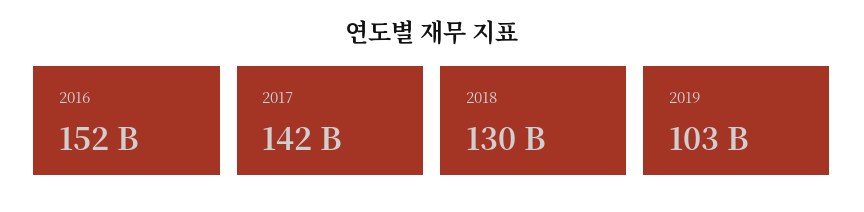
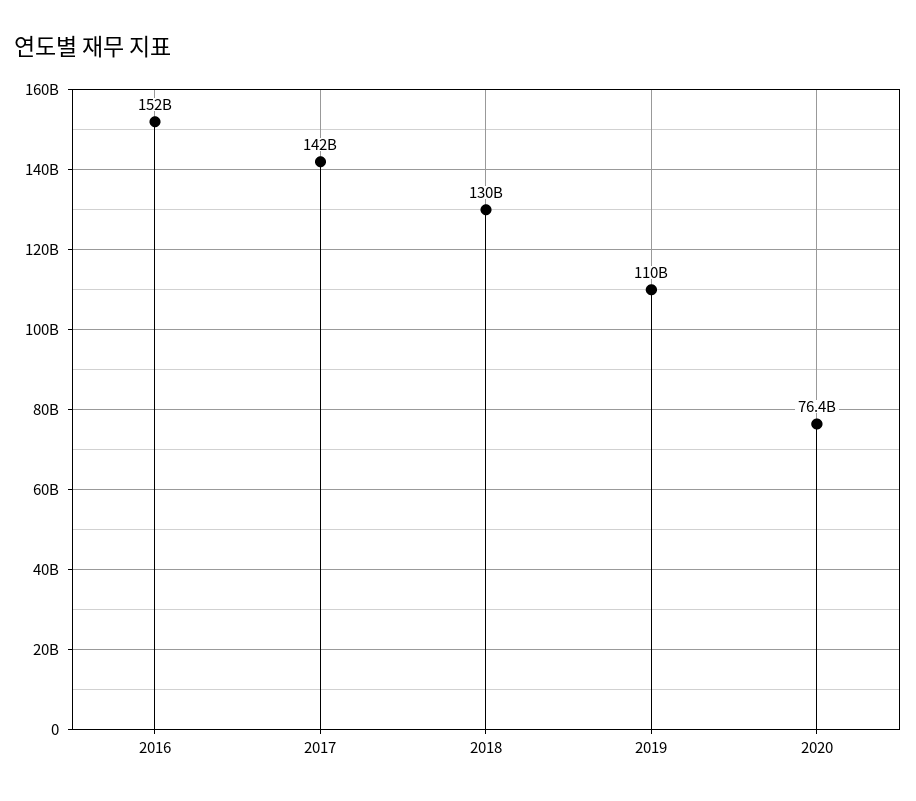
2019: 103000000000 -> 110000000000
2020: none -> 76400000000

